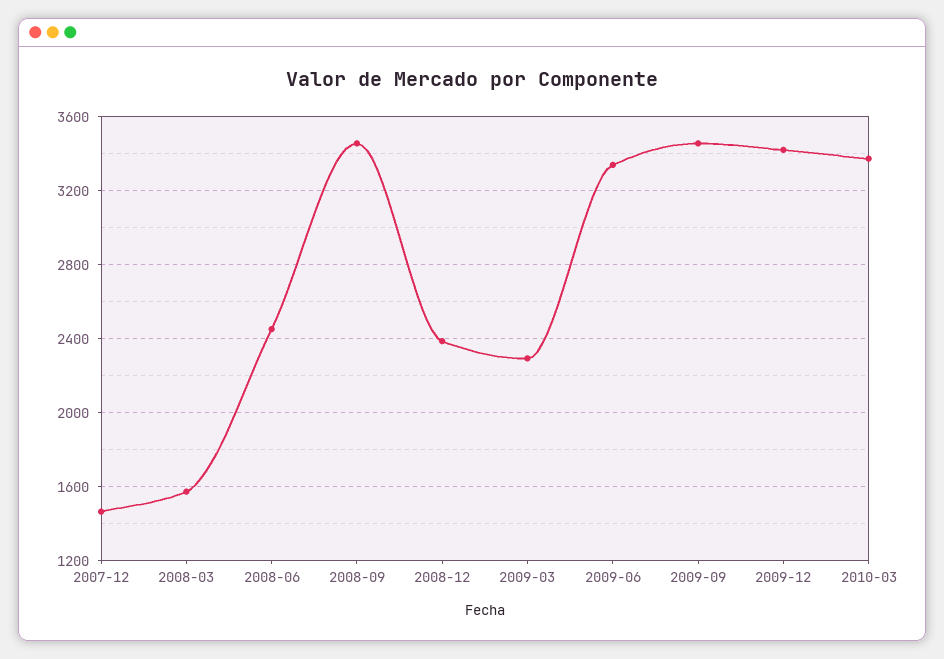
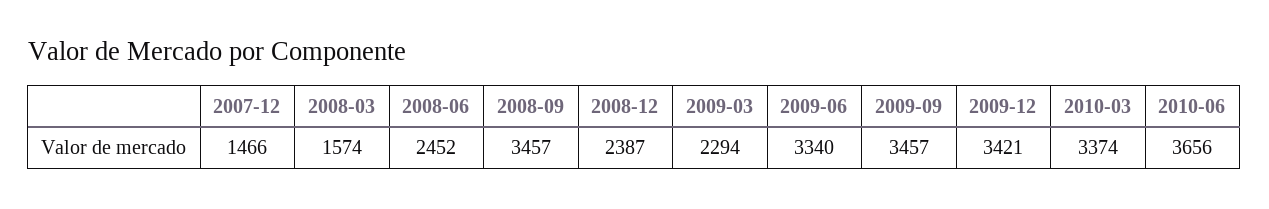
2010-06: none -> 3656

